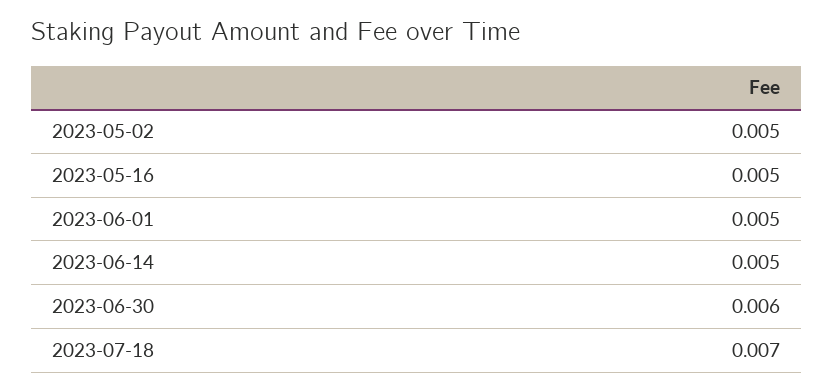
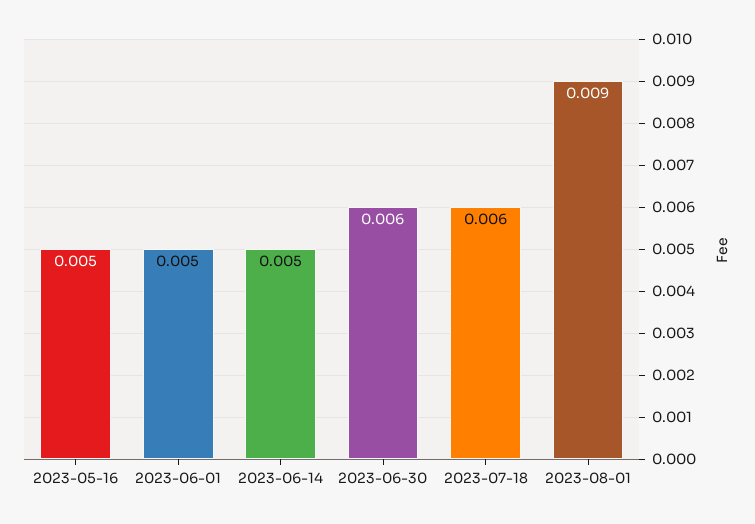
2023-05-02: 0.005 -> none
2023-07-18: 0.007 -> 0.006
2023-08-01: none -> 0.009

